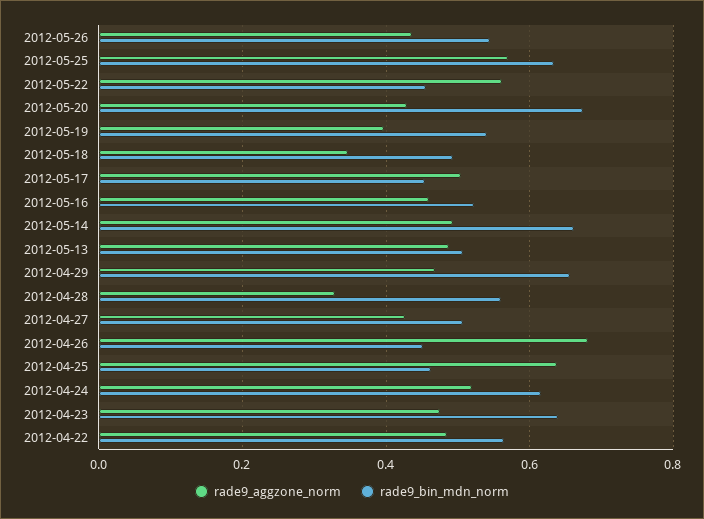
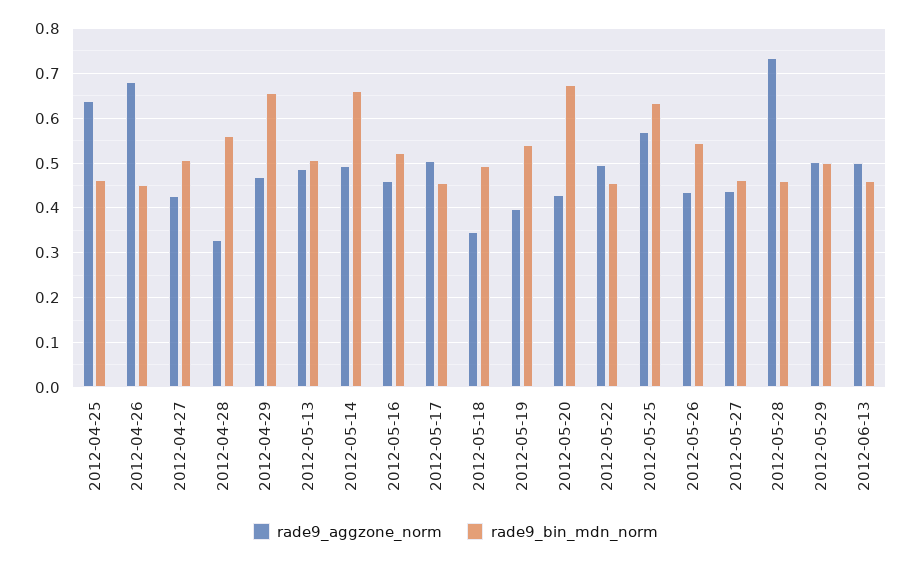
rade9_aggzone_norm, 2012-05-22: 0.56 -> 0.5
rade9_aggzone_norm, 2012-04-24: 0.52 -> none
rade9_bin_mdn_norm, 2012-04-24: 0.62 -> none
rade9_aggzone_norm, 2012-04-23: 0.48 -> none
rade9_bin_mdn_norm, 2012-04-23: 0.64 -> none
rade9_aggzone_norm, 2012-04-22: 0.48 -> none
rade9_bin_mdn_norm, 2012-04-22: 0.56 -> none
rade9_aggzone_norm, 2012-05-27: none -> 0.44
rade9_bin_mdn_norm, 2012-05-27: none -> 0.46
rade9_aggzone_norm, 2012-05-28: none -> 0.74
rade9_bin_mdn_norm, 2012-05-28: none -> 0.46
rade9_aggzone_norm, 2012-05-29: none -> 0.5
rade9_bin_mdn_norm, 2012-05-29: none -> 0.5
rade9_aggzone_norm, 2012-06-13: none -> 0.5
rade9_bin_mdn_norm, 2012-06-13: none -> 0.46

